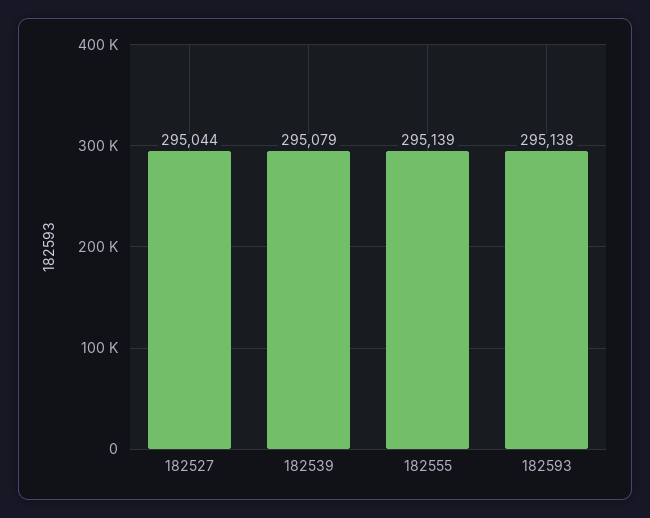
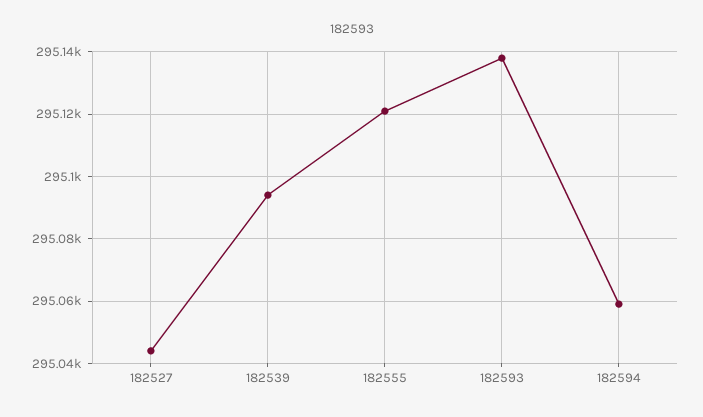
182539: 295079 -> 295095
182555: 295139 -> 295120
182594: none -> 295060

